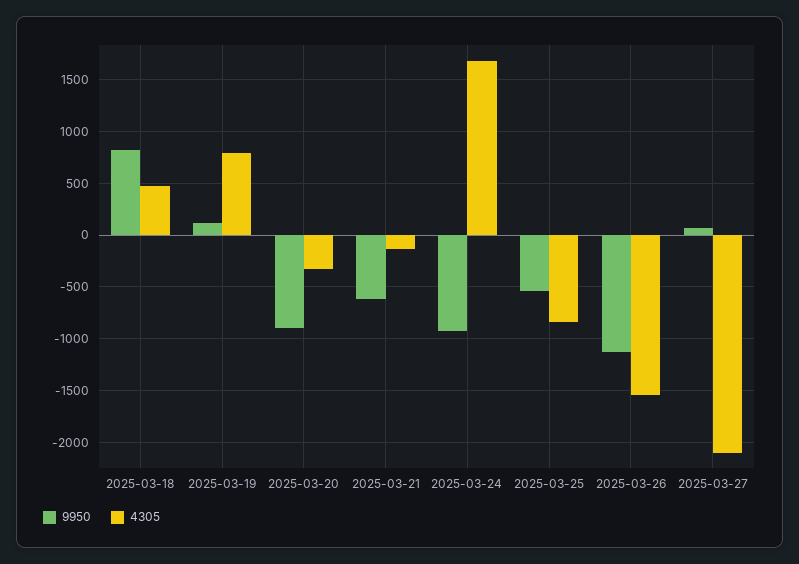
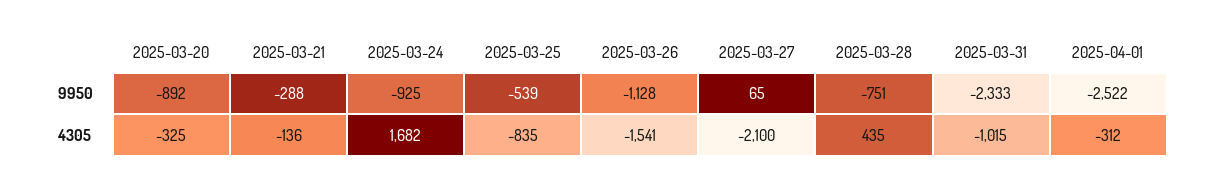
9950, 2025-03-18: 800 -> none
4305, 2025-03-18: 500 -> none
9950, 2025-03-19: 100 -> none
4305, 2025-03-19: 800 -> none
9950, 2025-03-21: -600 -> -288
9950, 2025-03-28: none -> -751
9950, 2025-03-31: none -> -2333
9950, 2025-04-01: none -> -2522
4305, 2025-03-28: none -> 435
4305, 2025-03-31: none -> -1015
4305, 2025-04-01: none -> -312

